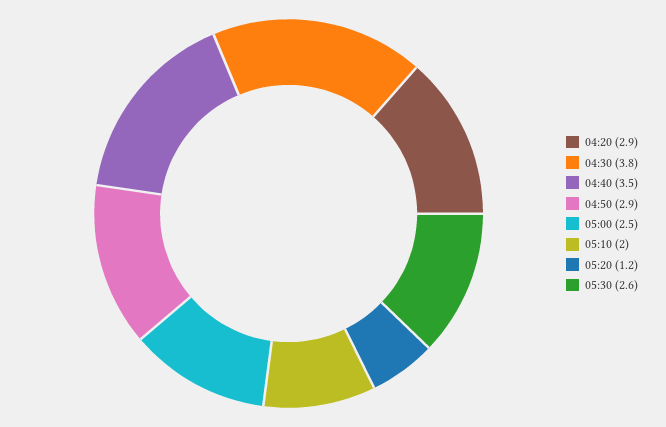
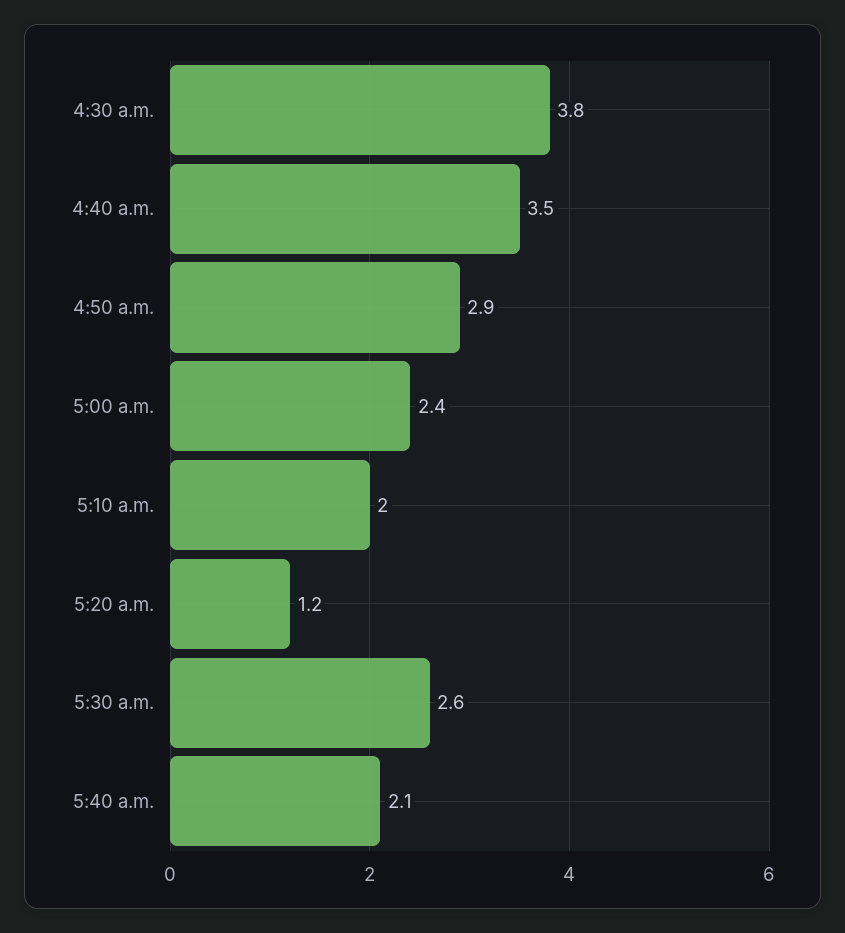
04:20: 2.9 -> none
05:00: 2.5 -> 2.4
5:40 a.m.: none -> 2.1

